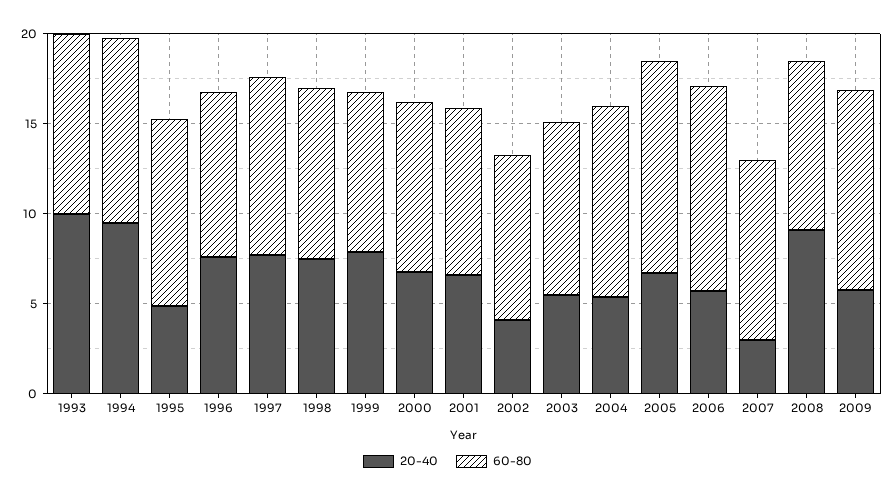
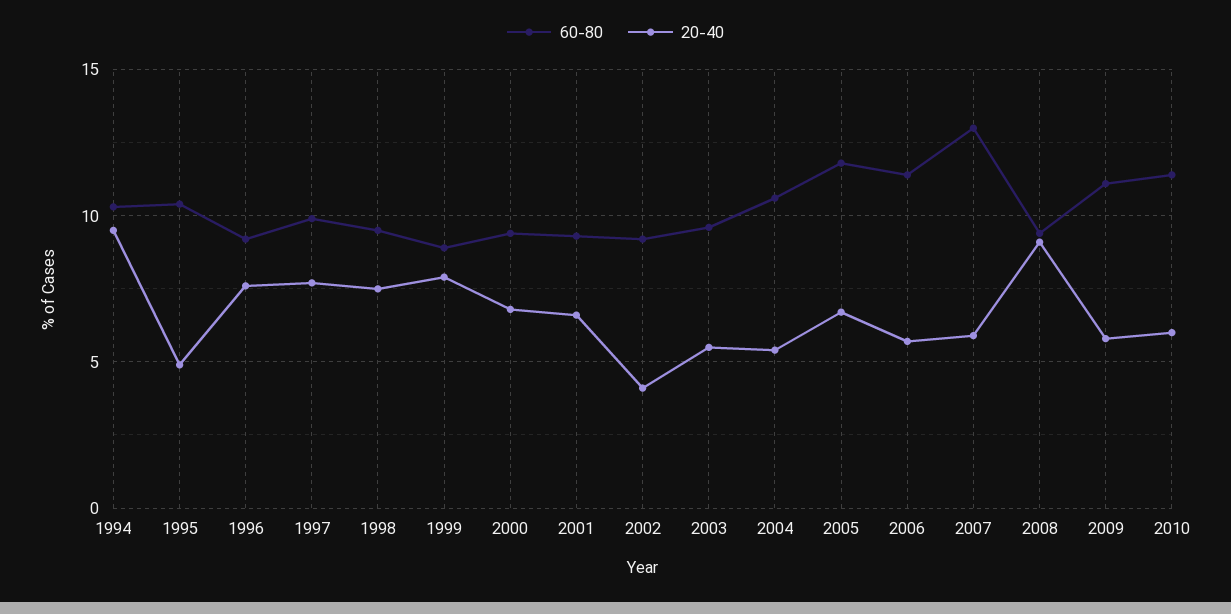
20-40, 1993: 10 -> none
60-80, 1993: 10 -> none
20-40, 2007: 3 -> 6
60-80, 2007: 10 -> 13
60-80, 2010: none -> 11.5
20-40, 2010: none -> 6

